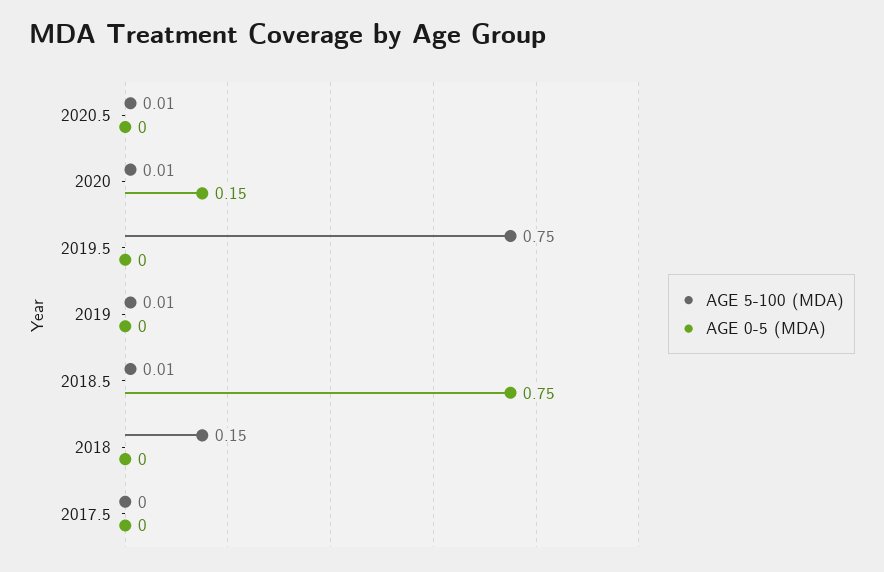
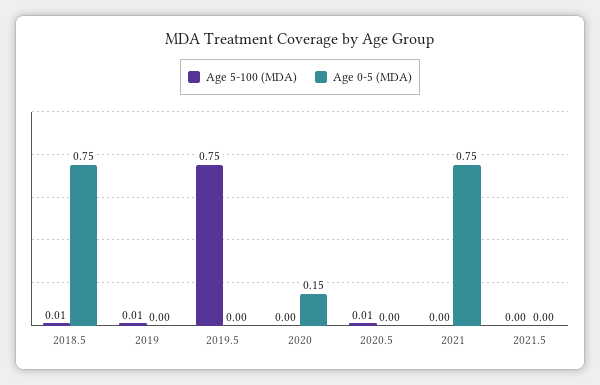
AGE 5-100 (MDA), 2020: 0.01 -> 0
AGE 5-100 (MDA), 2018: 0.15 -> none
AGE 0-5 (MDA), 2018: 0 -> none
AGE 5-100 (MDA), 2017.5: 0 -> none
AGE 0-5 (MDA), 2017.5: 0 -> none
AGE 5-100 (MDA), 2021: none -> 0
AGE 0-5 (MDA), 2021: none -> 0.75
AGE 5-100 (MDA), 2021.5: none -> 0
AGE 0-5 (MDA), 2021.5: none -> 0

